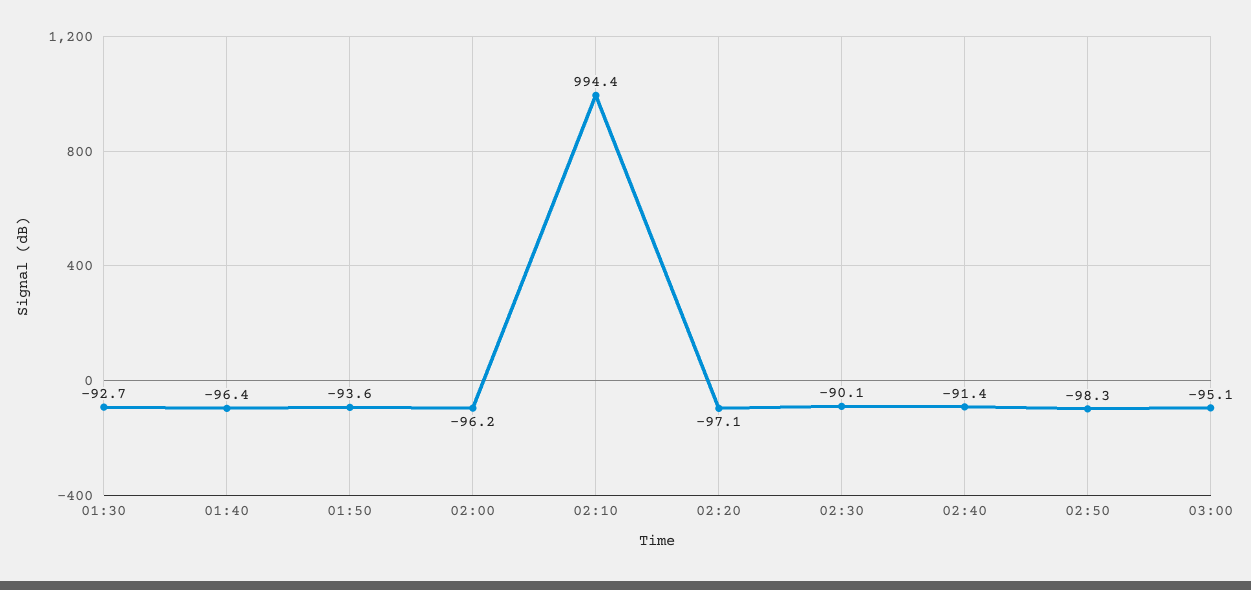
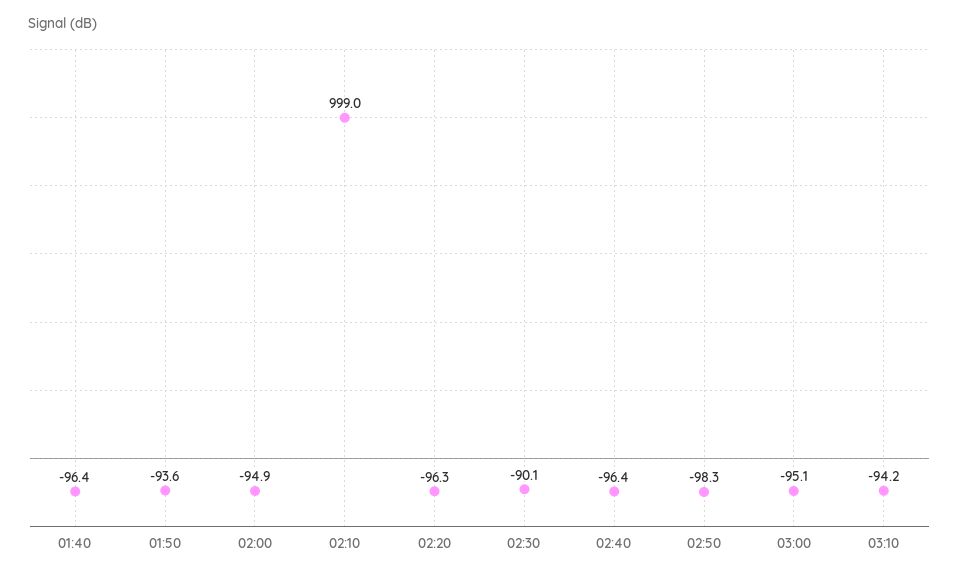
01:30: -92.7 -> none
02:00: -96.2 -> -94.9
02:10: 994.4 -> 999
02:20: -97.1 -> -96.3
02:40: -91.4 -> -96.4
03:10: none -> -94.2

